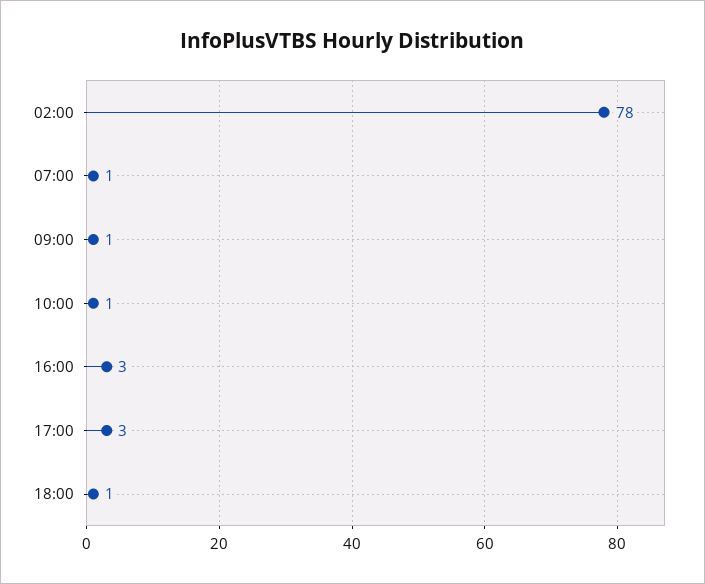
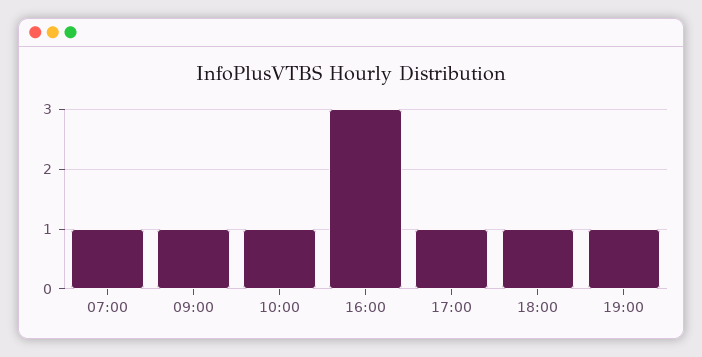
02:00: 78 -> none
17:00: 3 -> 1
19:00: none -> 1

